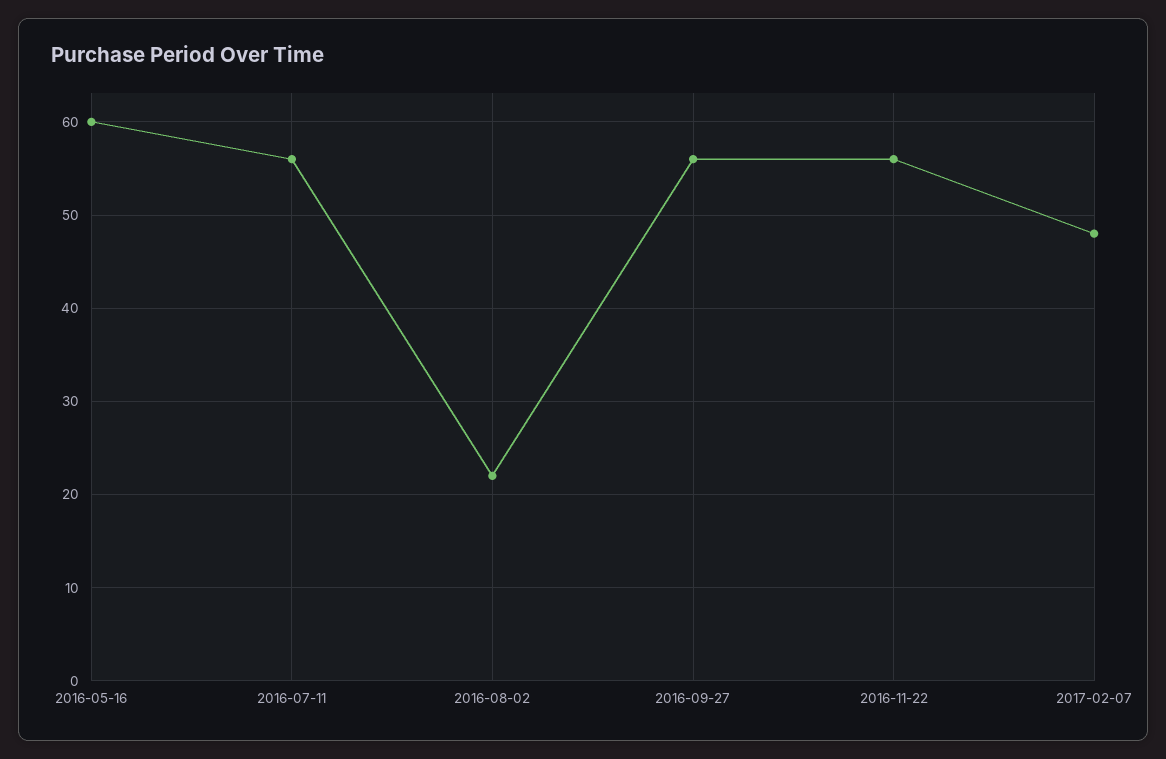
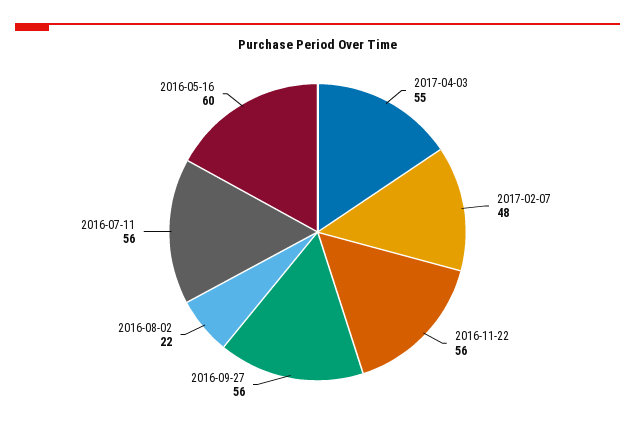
2017-04-03: none -> 55

